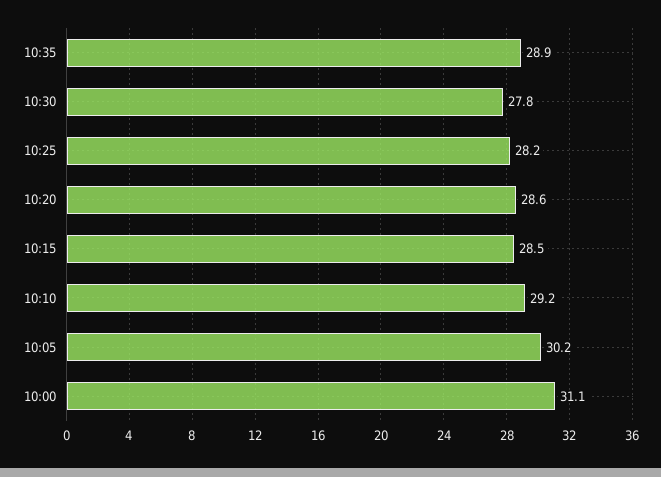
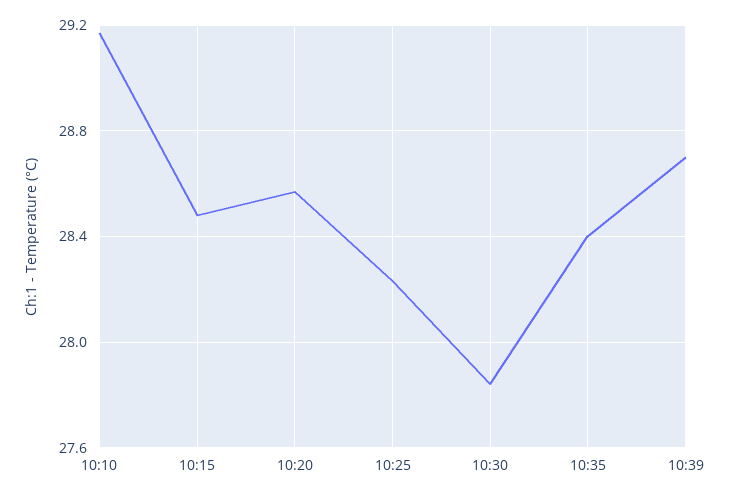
10:35: 28.9 -> 28.4
10:05: 30.2 -> none
10:00: 31.1 -> none
10:39: none -> 28.7

